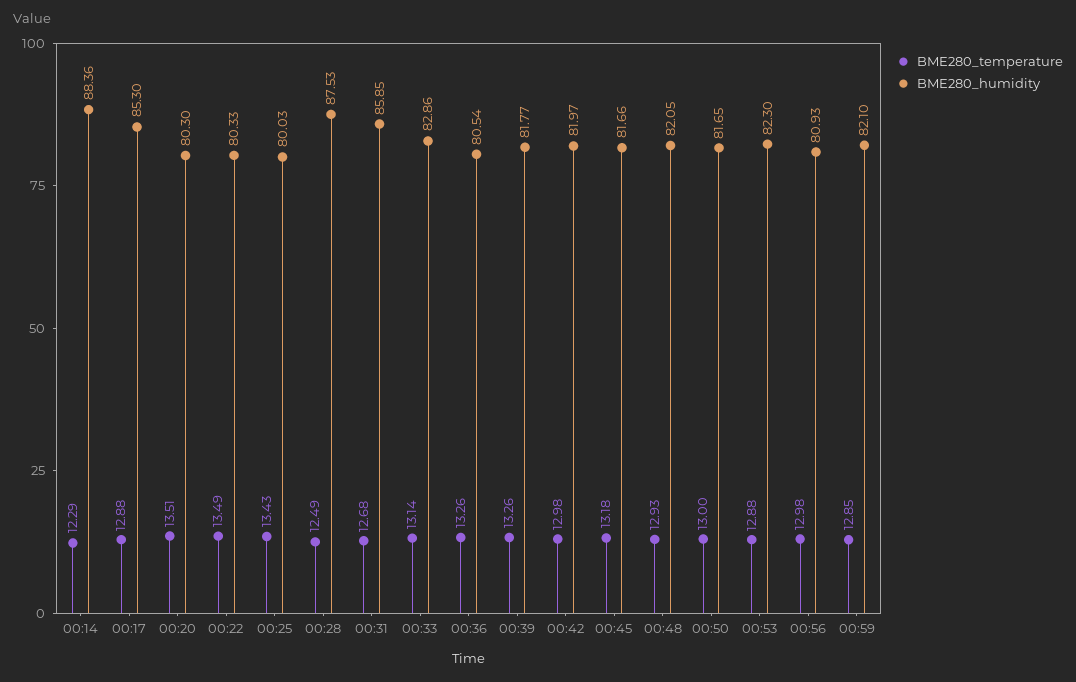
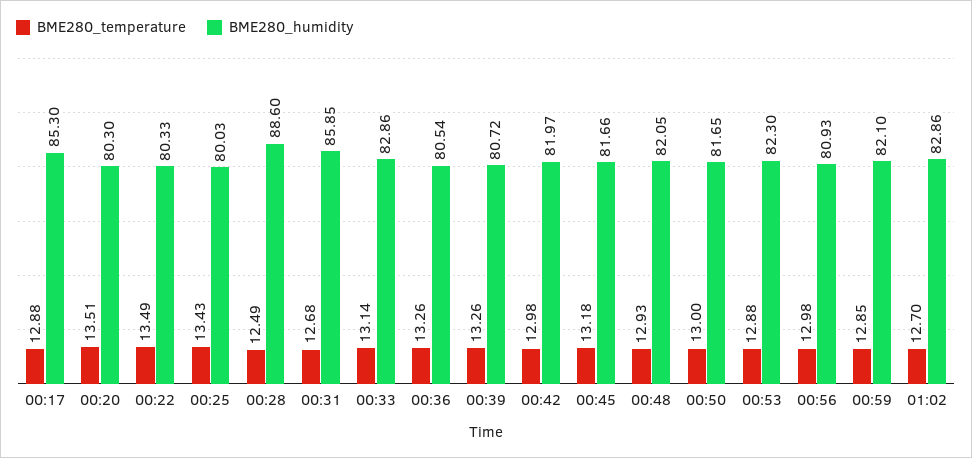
BME280_temperature, 00:14: 12.29 -> none
BME280_humidity, 00:14: 88.36 -> none
BME280_humidity, 00:28: 87.53 -> 88.6
BME280_humidity, 00:39: 81.77 -> 80.72
BME280_temperature, 01:02: none -> 12.7
BME280_humidity, 01:02: none -> 82.86

